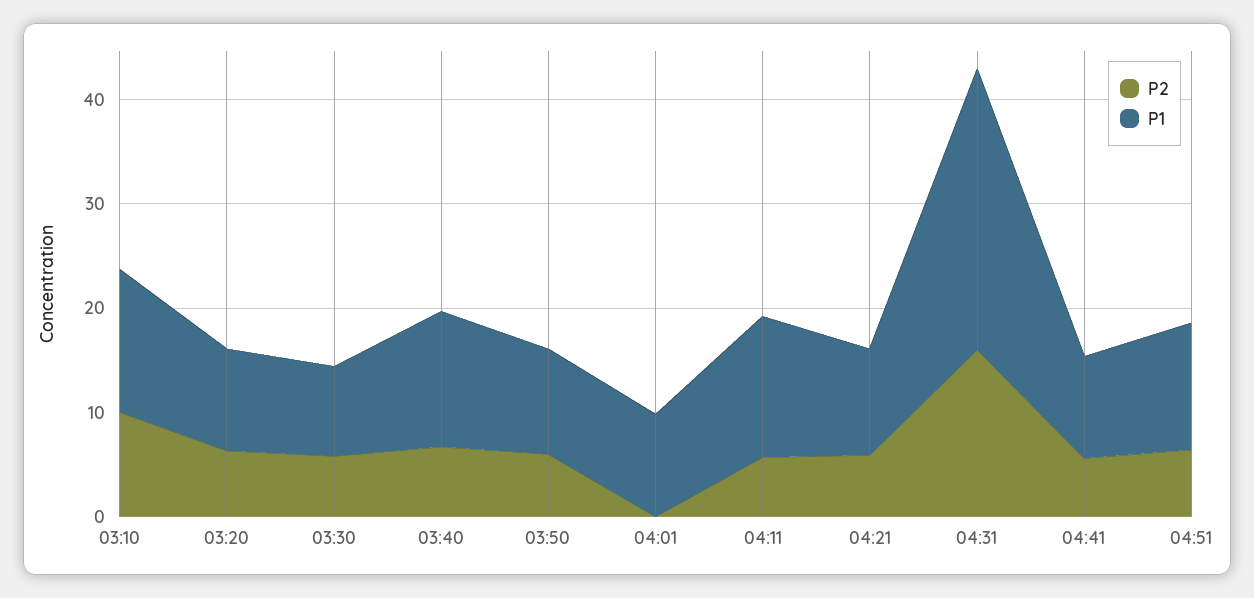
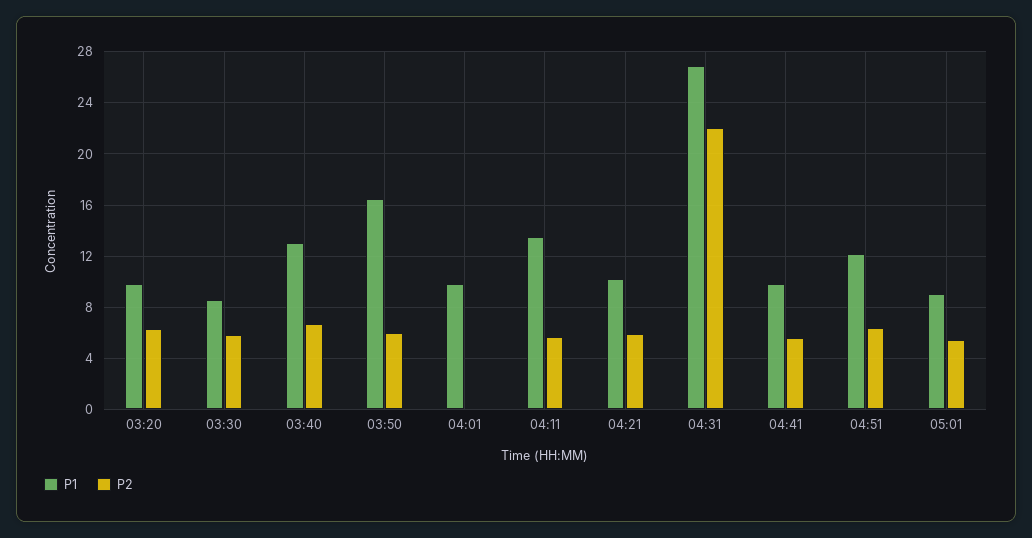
P2, 03:10: 10 -> none
P1, 03:10: 14 -> none
P1, 03:50: 10 -> 16.5
P2, 04:31: 16 -> 22
P1, 05:01: none -> 9
P2, 05:01: none -> 5.5

